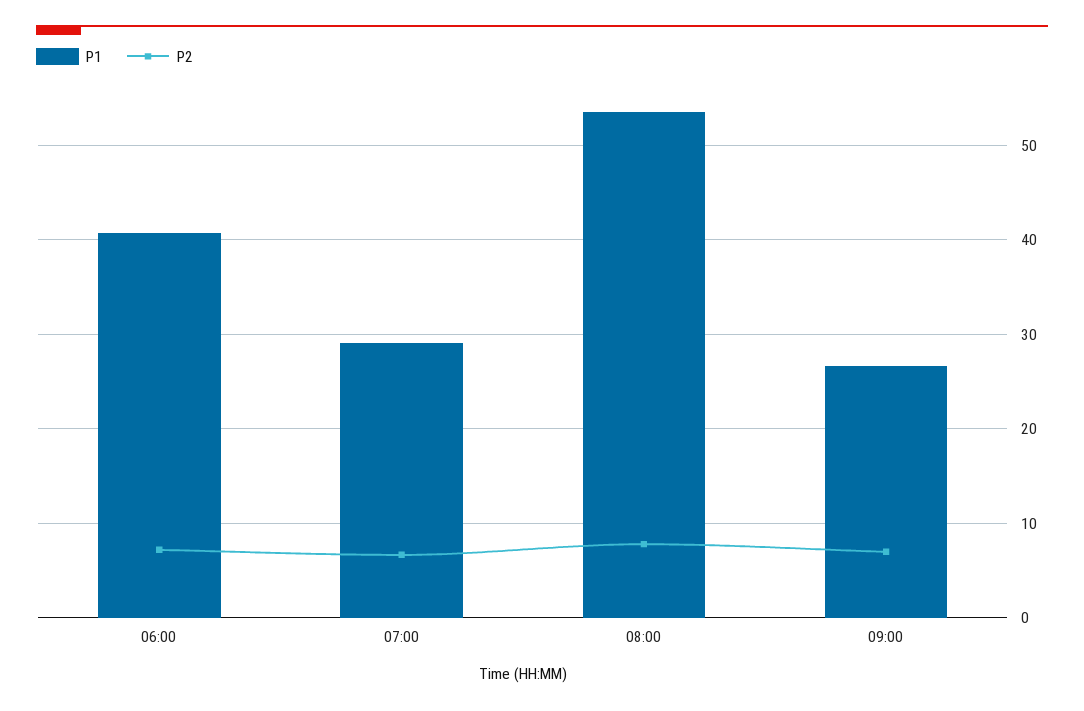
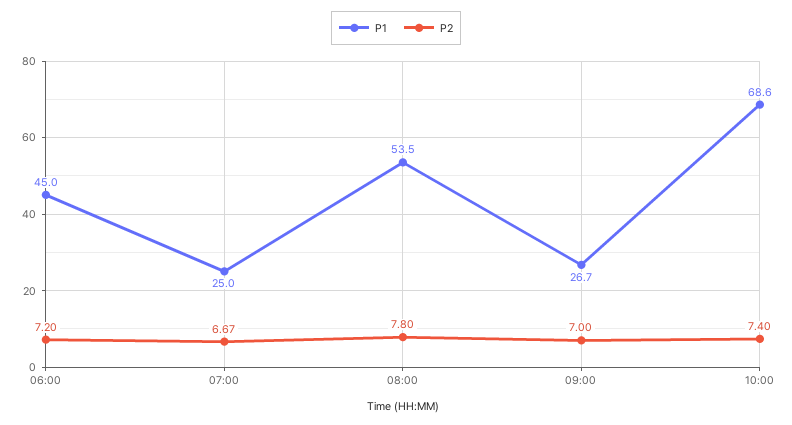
P1, 06:00: 41 -> 45
P1, 07:00: 29 -> 25
P1, 10:00: none -> 68.6
P2, 10:00: none -> 7.4

